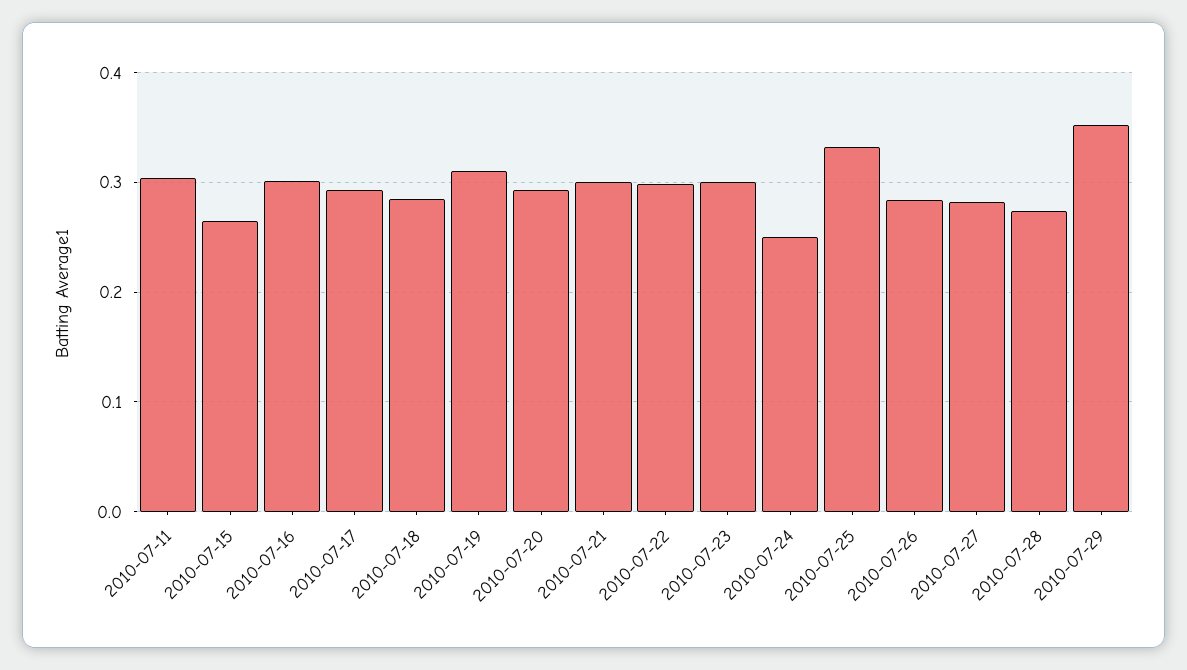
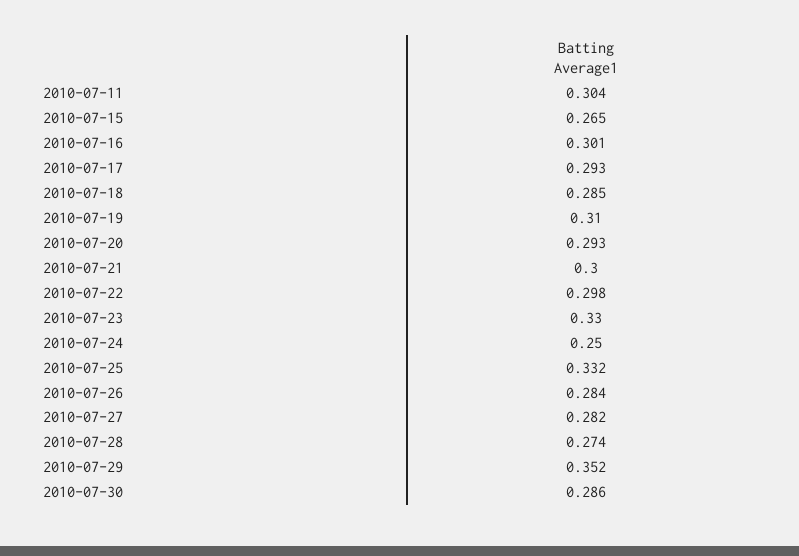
2010-07-23: 0.3 -> 0.33
2010-07-30: none -> 0.286

